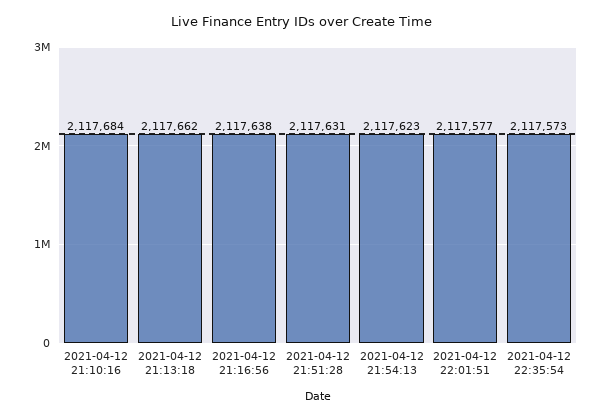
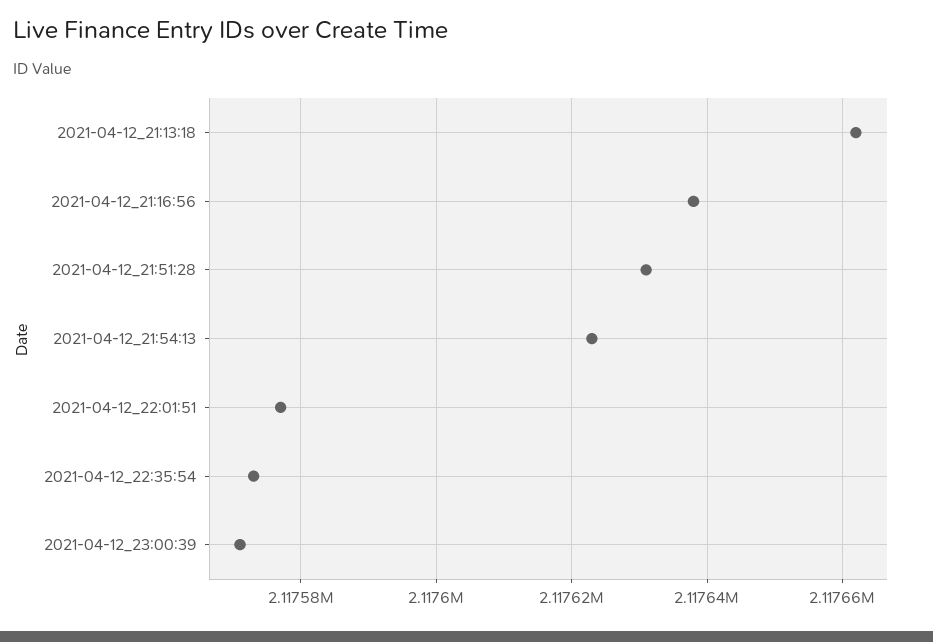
2021-04-12 21:10:16: 2117684 -> none
2021-04-12_23:00:39: none -> 2117570

